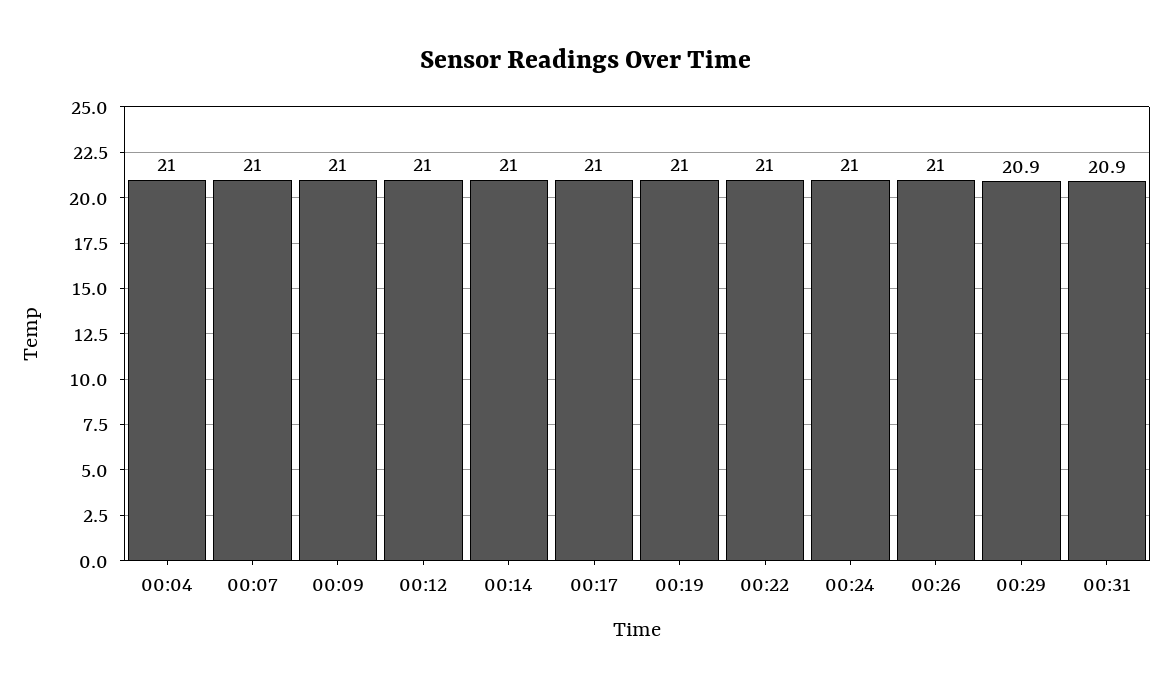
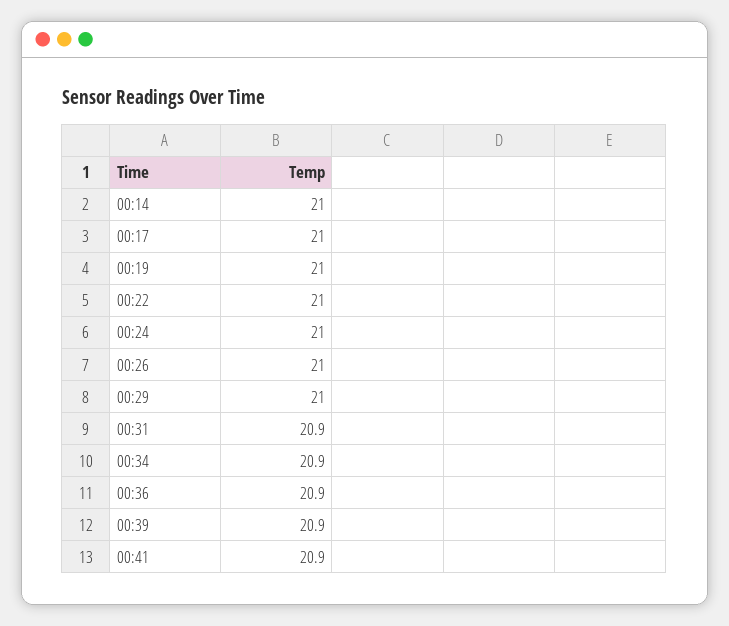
00:04: 21 -> none
00:07: 21 -> none
00:09: 21 -> none
00:12: 21 -> none
00:29: 20.9 -> 21
00:34: none -> 20.9
00:36: none -> 20.9
00:39: none -> 20.9
00:41: none -> 20.9

